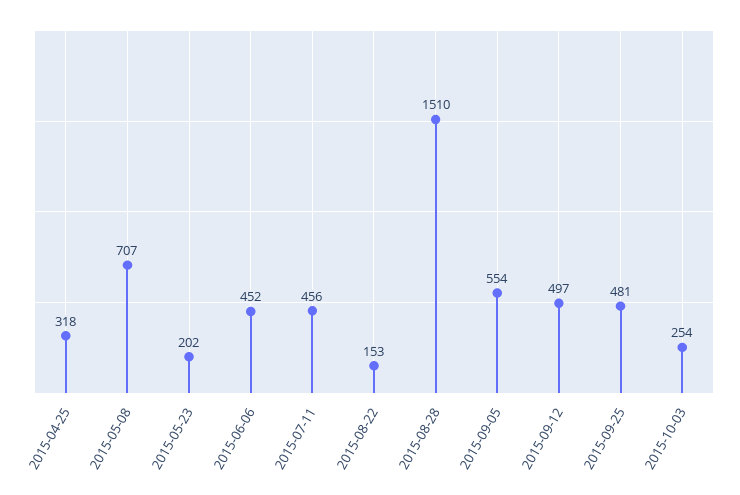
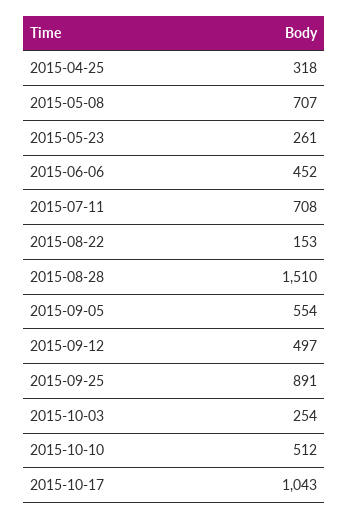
2015-05-23: 202 -> 261
2015-07-11: 456 -> 708
2015-09-25: 481 -> 891
2015-10-10: none -> 512
2015-10-17: none -> 1043

